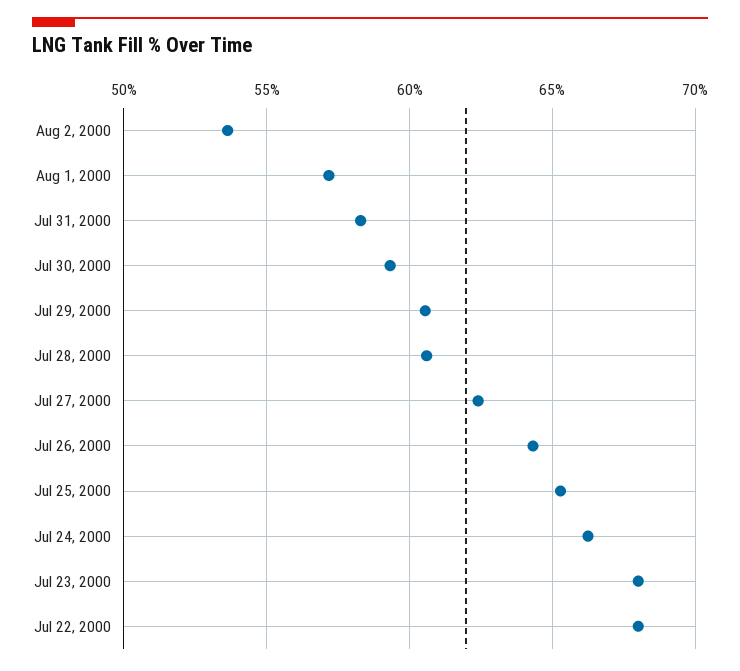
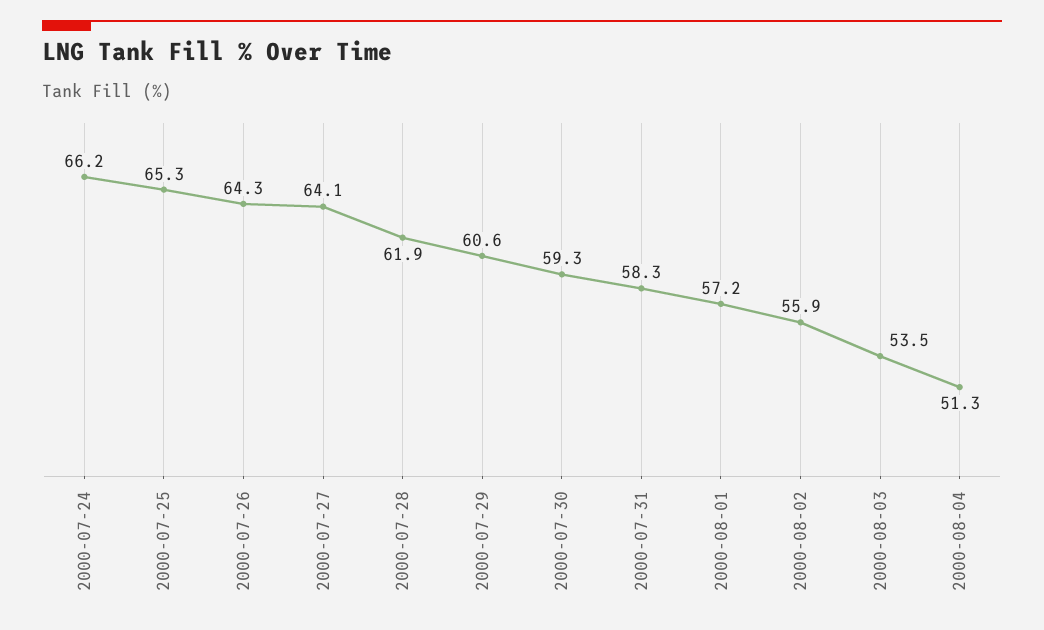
Aug 2, 2000: 53.5 -> 55.9
Jul 28, 2000: 60.5 -> 61.9
Jul 27, 2000: 62.5 -> 64.1
Jul 23, 2000: 68 -> none
Jul 22, 2000: 68 -> none
2000-08-03: none -> 53.5
2000-08-04: none -> 51.3

